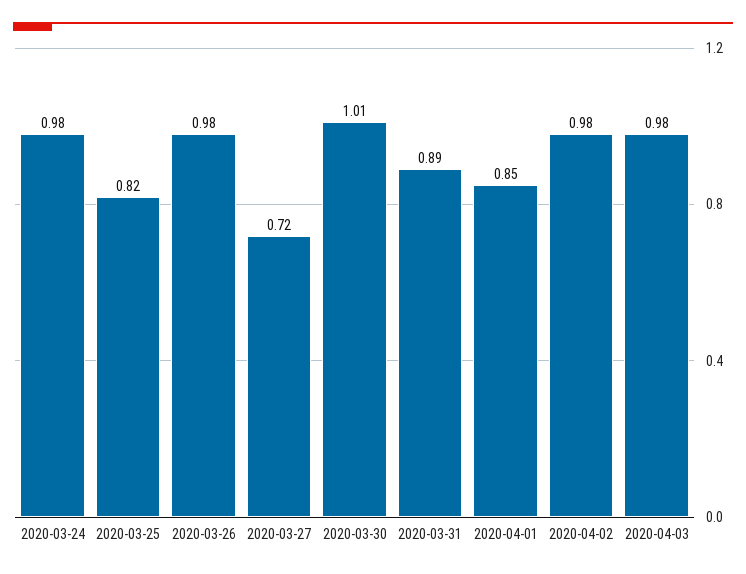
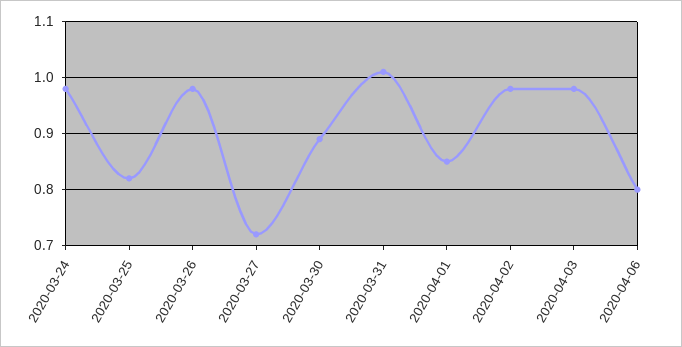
2020-03-30: 1.01 -> 0.9
2020-03-31: 0.89 -> 1
2020-04-06: none -> 0.8

